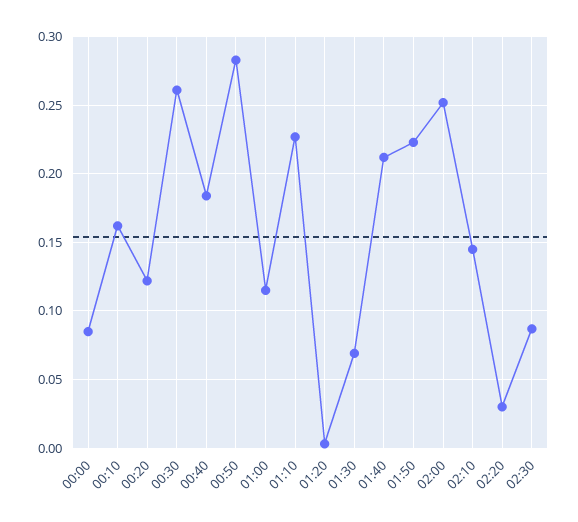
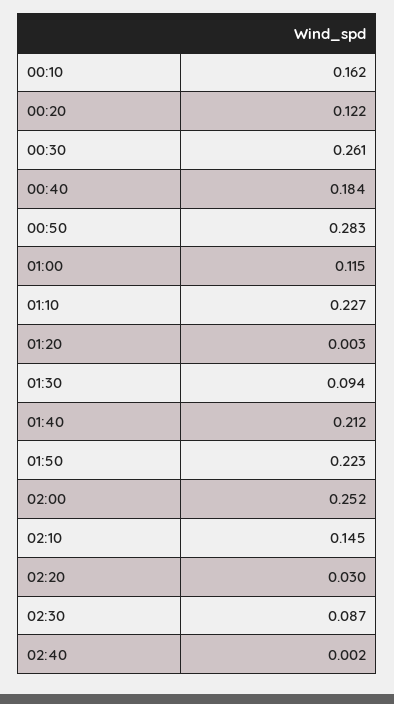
00:00: 0.085 -> none
01:30: 0.07 -> 0.094
02:40: none -> 0.002

